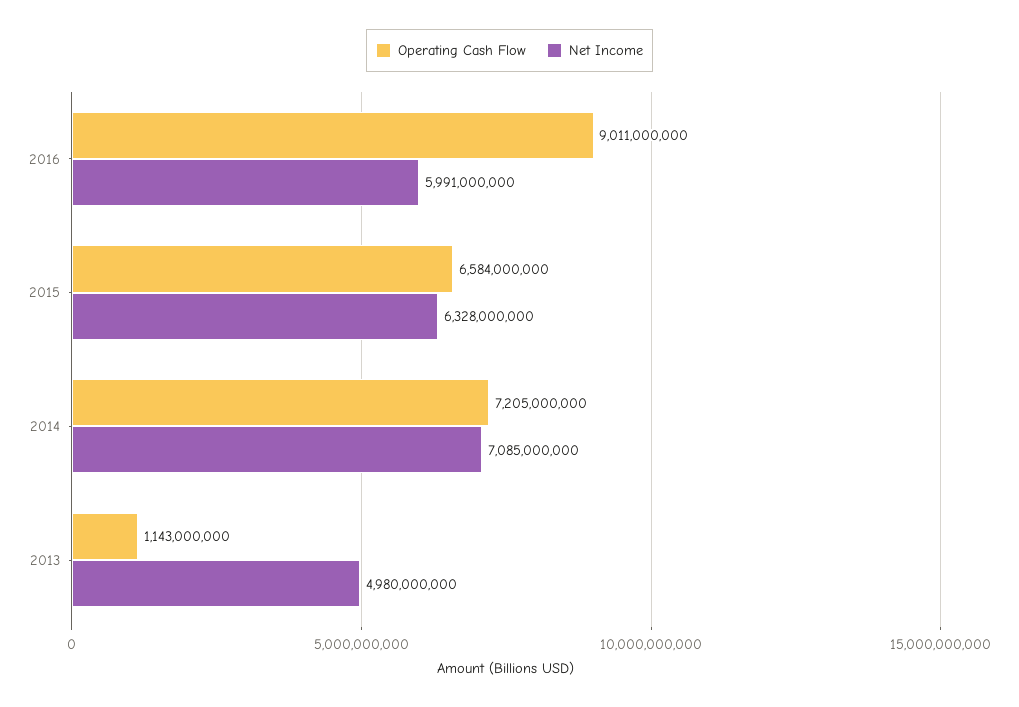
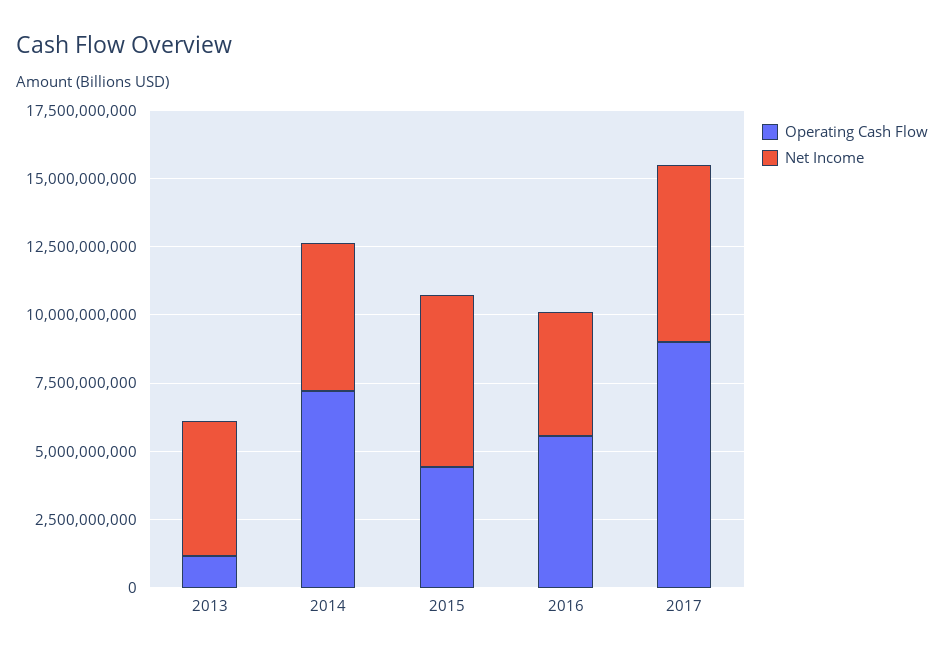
Operating Cash Flow, 2016: 9011000000 -> 5500000000
Net Income, 2016: 5991000000 -> 4500000000
Operating Cash Flow, 2015: 6584000000 -> 4500000000
Net Income, 2014: 7085000000 -> 5500000000
Operating Cash Flow, 2017: none -> 9000000000
Net Income, 2017: none -> 6500000000

